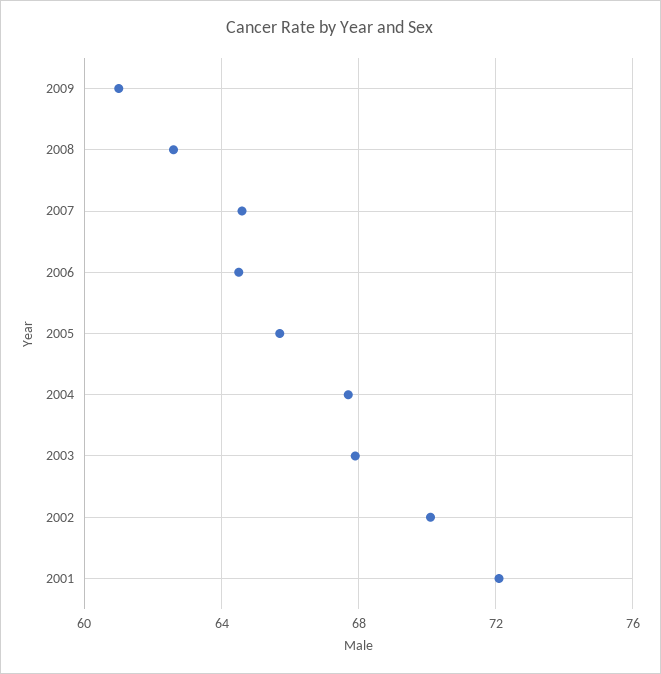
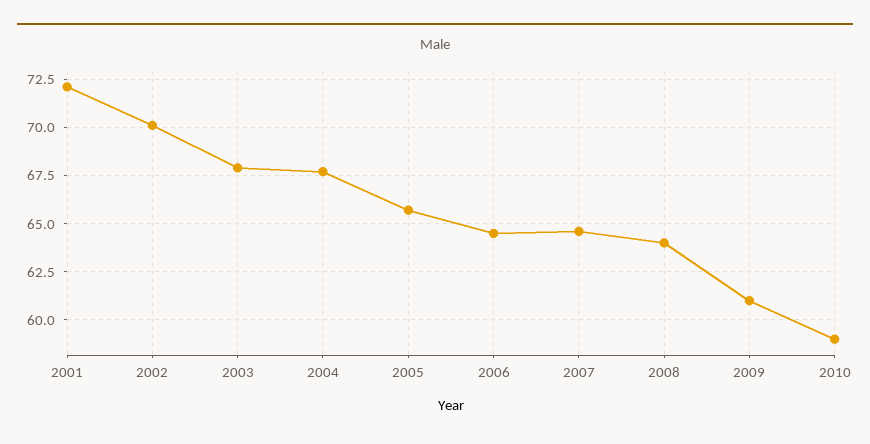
2008: 62.5 -> 64
2010: none -> 59

